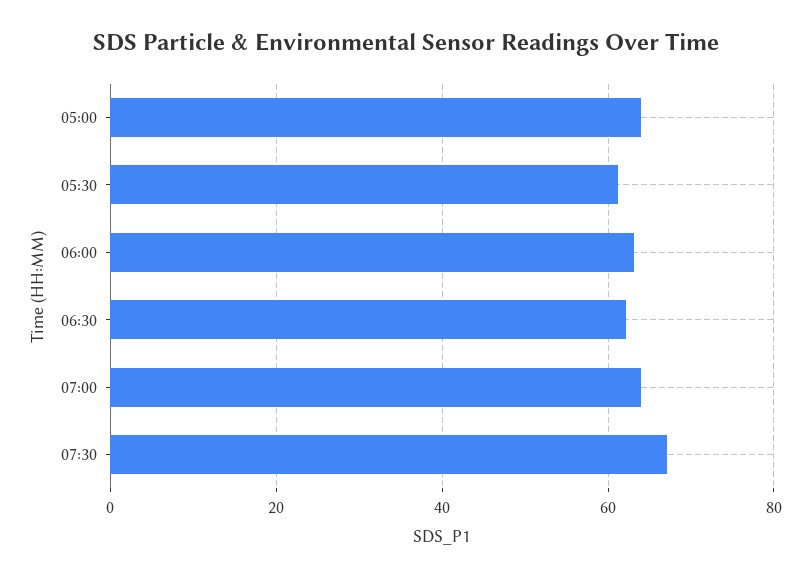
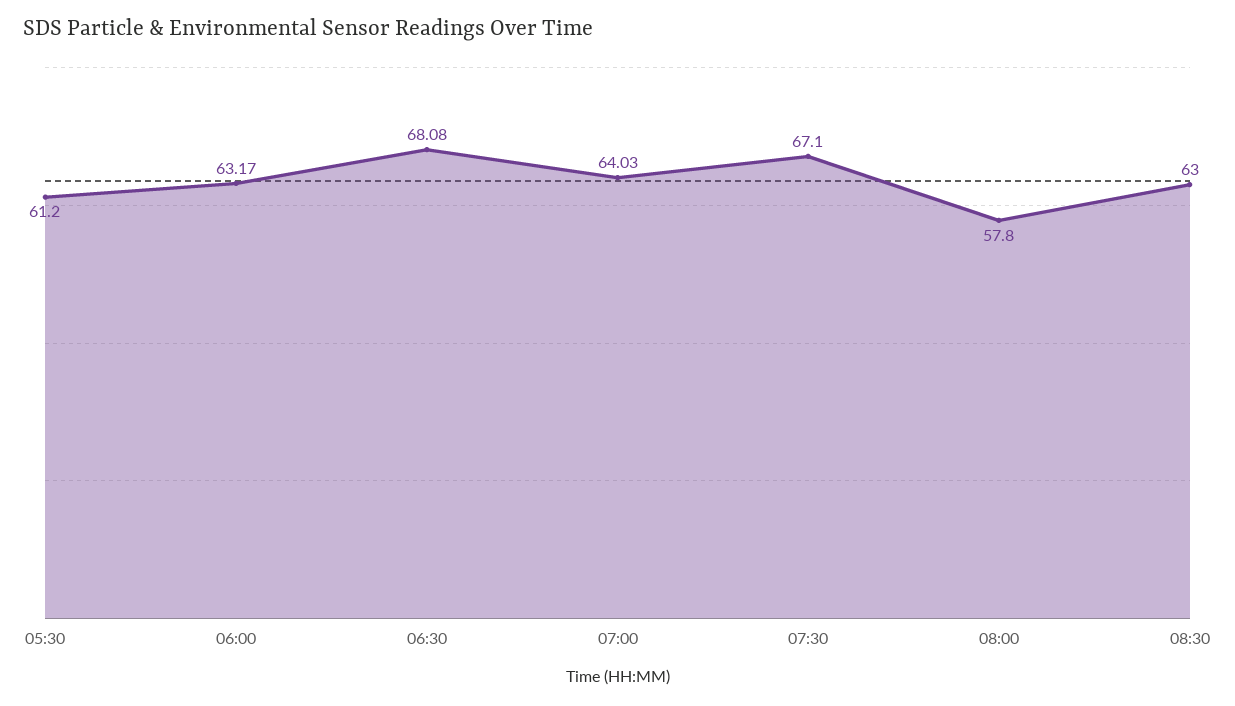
05:00: 64 -> none
06:30: 62 -> 68.08
08:00: none -> 57.8
08:30: none -> 63

